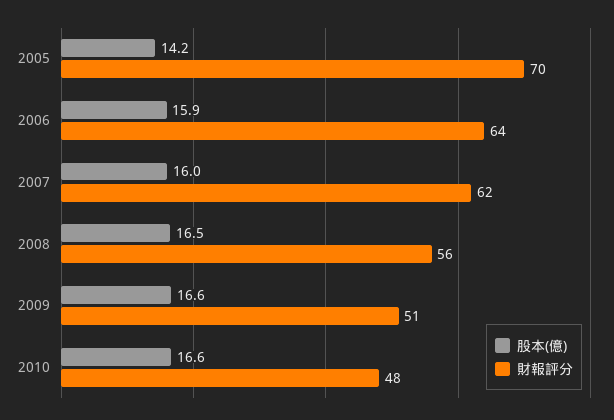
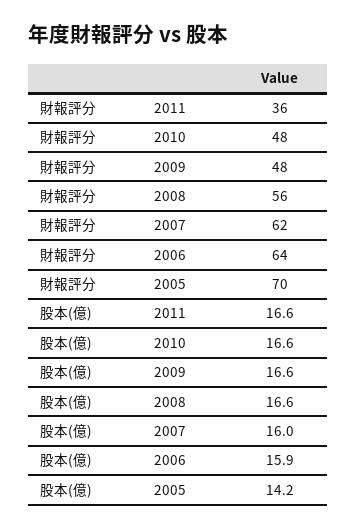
股本(億), 2008: 16.5 -> 16.6
財報評分, 2009: 51 -> 48
財報評分, 2011: none -> 36
股本(億), 2011: none -> 16.6

